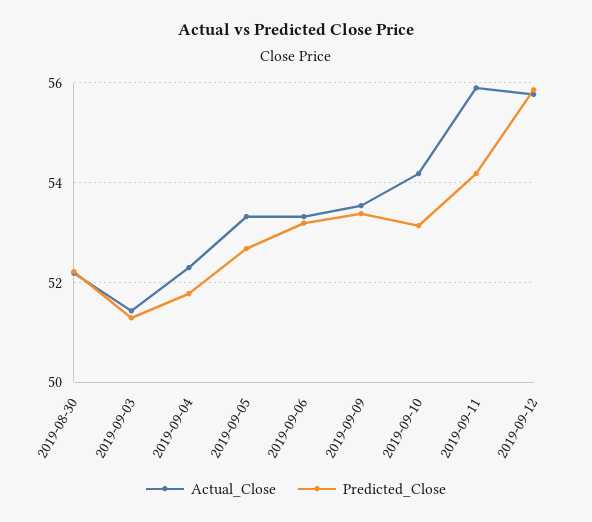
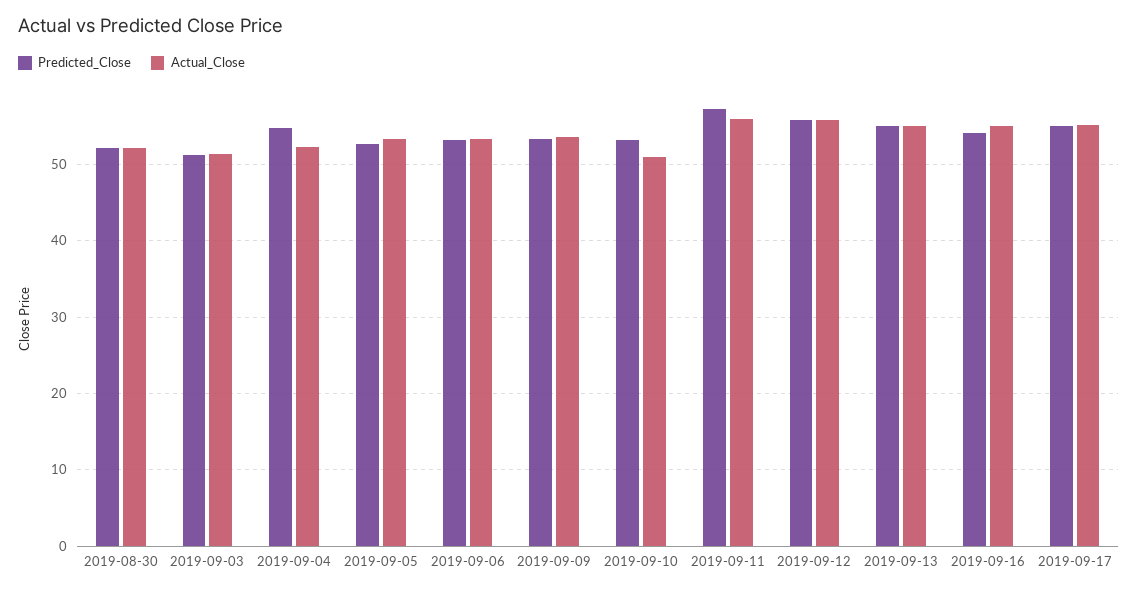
Predicted_Close, 2019-09-04: 51.8 -> 55
Actual_Close, 2019-09-10: 54.2 -> 51
Predicted_Close, 2019-09-11: 54.2 -> 57
Predicted_Close, 2019-09-13: none -> 55
Actual_Close, 2019-09-13: none -> 55
Predicted_Close, 2019-09-16: none -> 54
Actual_Close, 2019-09-16: none -> 55
Predicted_Close, 2019-09-17: none -> 55
Actual_Close, 2019-09-17: none -> 55

